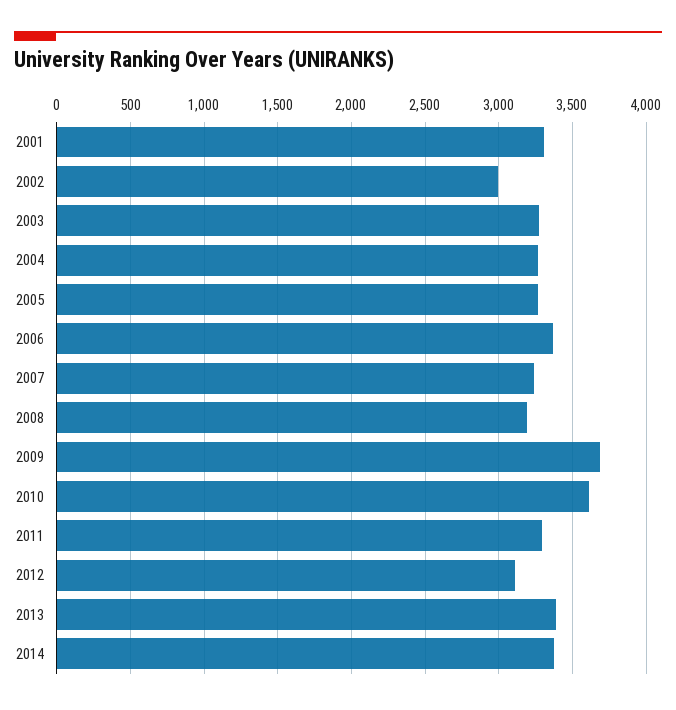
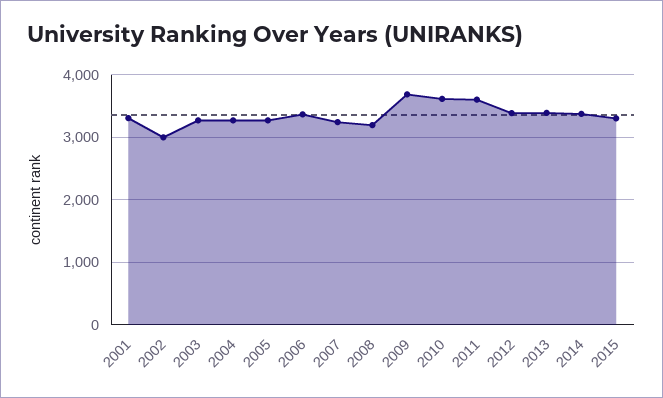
2011: 3300 -> 3600
2012: 3100 -> 3400
2015: none -> 3300

